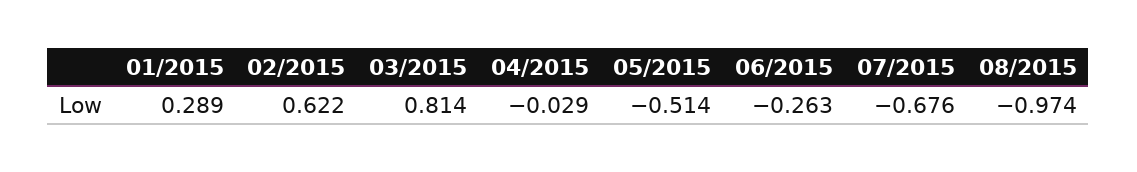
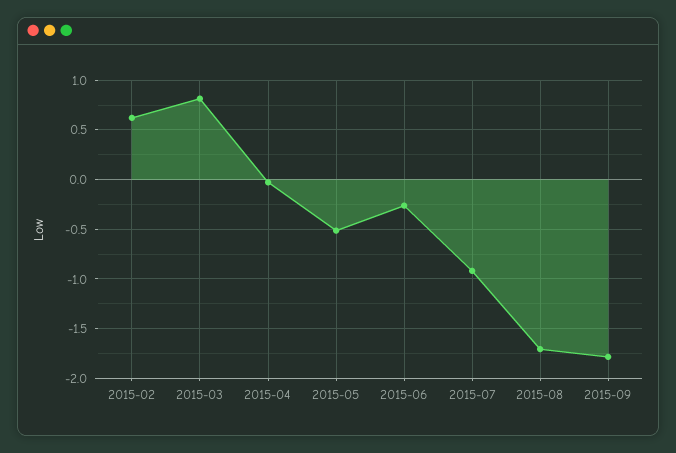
01/2015: 0.289 -> none
07/2015: -0.676 -> -0.9
08/2015: -0.974 -> -1.7
2015-09: none -> -1.8

